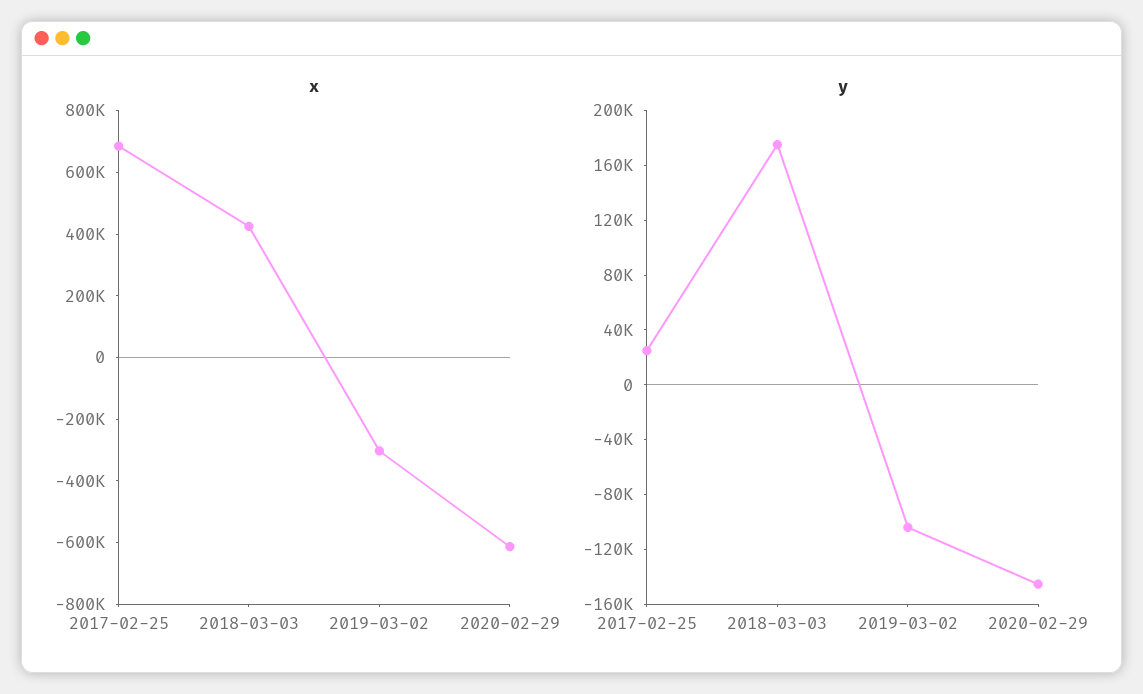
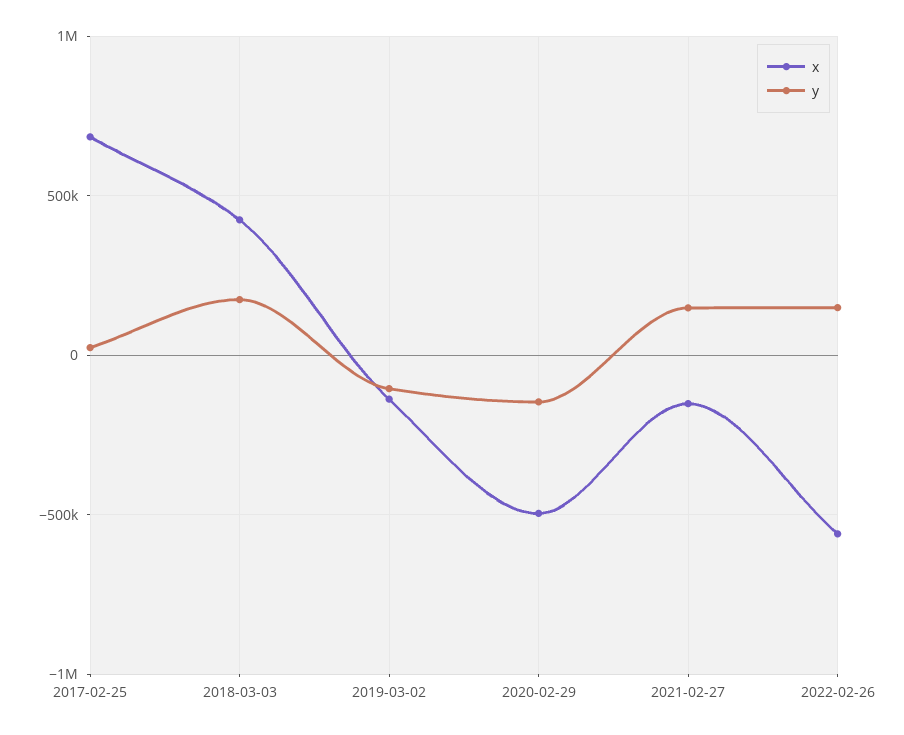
x, 2019-03-02: -300000 -> -150000
x, 2020-02-29: -600000 -> -500000
x, 2021-02-27: none -> -150000
y, 2021-02-27: none -> 150000
x, 2022-02-26: none -> -550000
y, 2022-02-26: none -> 150000

